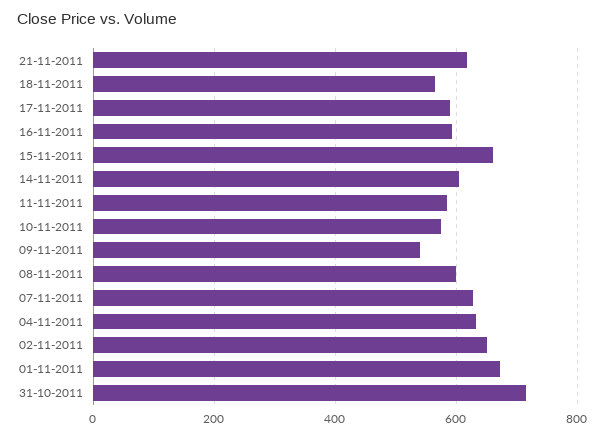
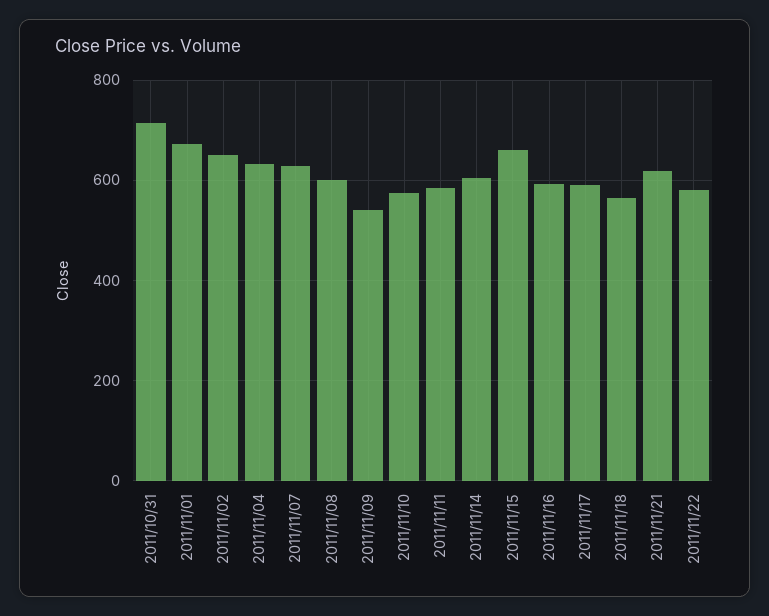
2011/11/22: none -> 580

